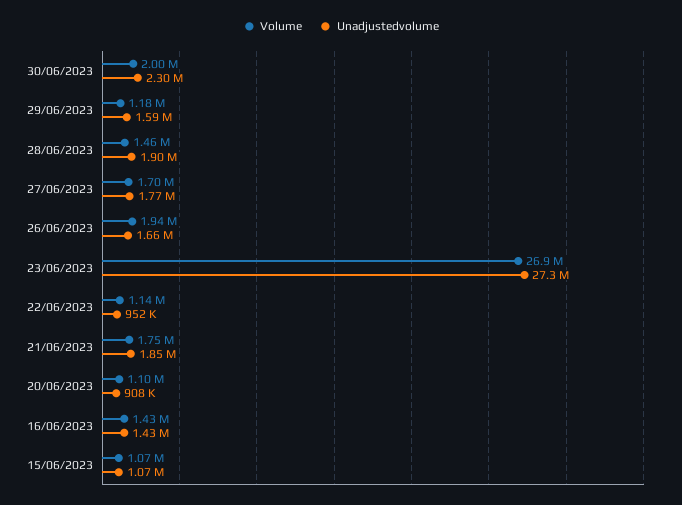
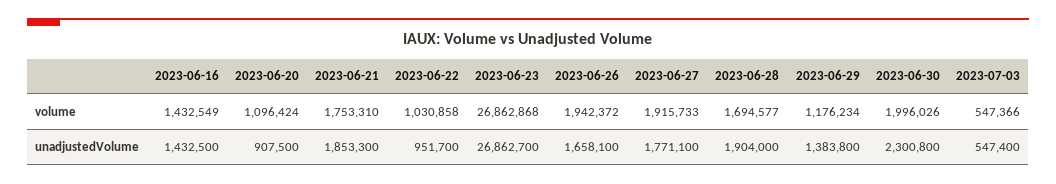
Unadjustedvolume, 29/06/2023: 1590000 -> 1383800
Volume, 28/06/2023: 1460000 -> 1694577
Volume, 27/06/2023: 1700000 -> 1915733
Unadjustedvolume, 23/06/2023: 27300000 -> 26862700
Volume, 22/06/2023: 1140000 -> 1030858
Volume, 15/06/2023: 1070000 -> none
Unadjustedvolume, 15/06/2023: 1070000 -> none
Volume, 2023-07-03: none -> 547366
Unadjustedvolume, 2023-07-03: none -> 547400

